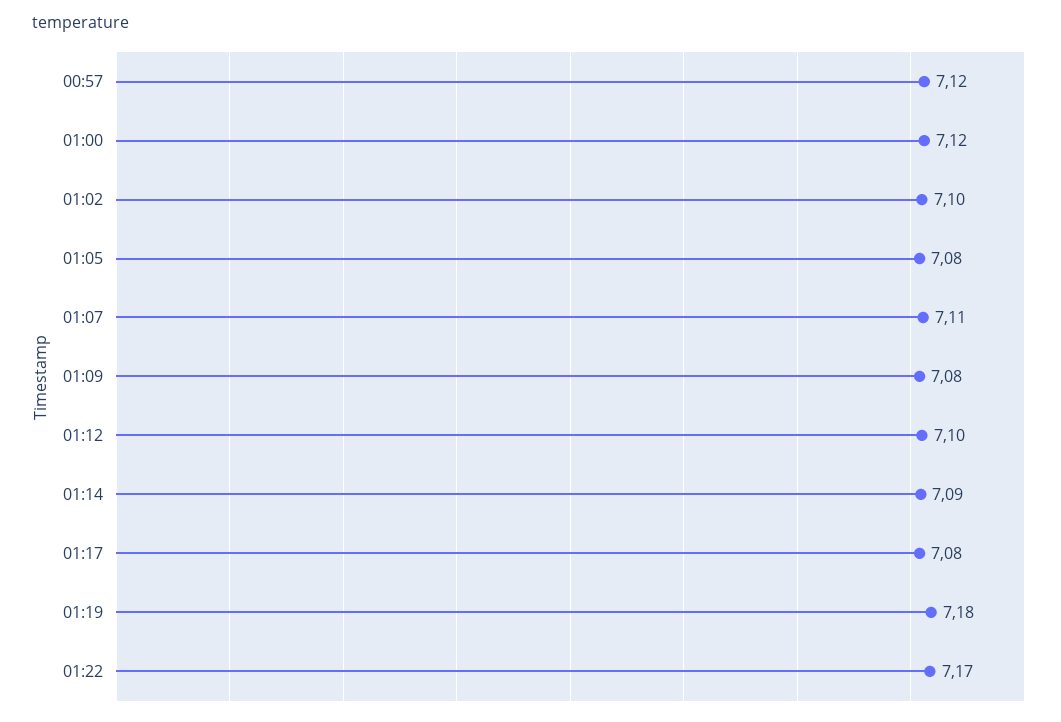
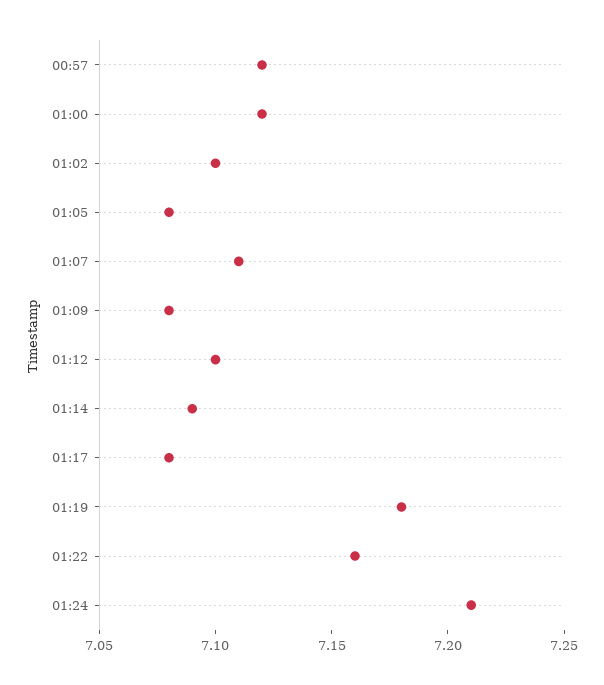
01:22: 7.17 -> 7.16
01:24: none -> 7.21

